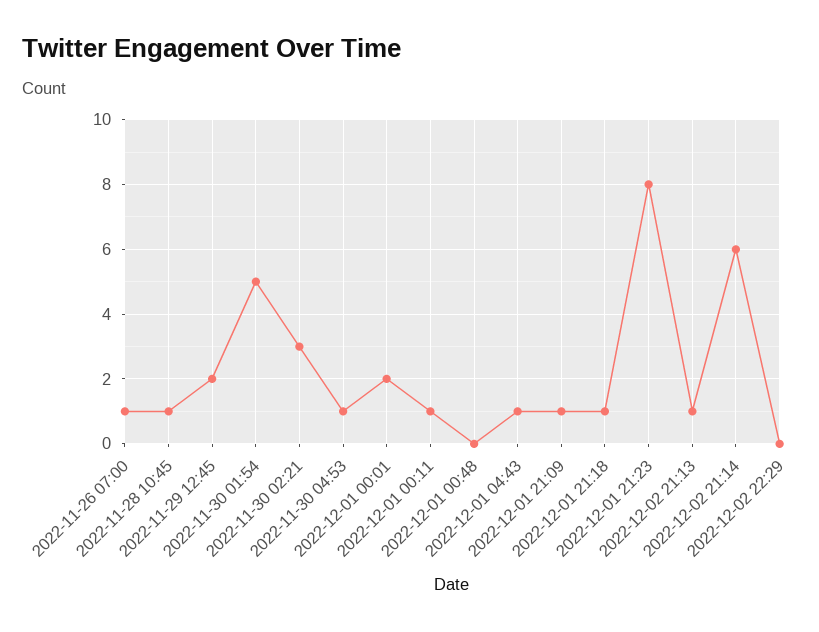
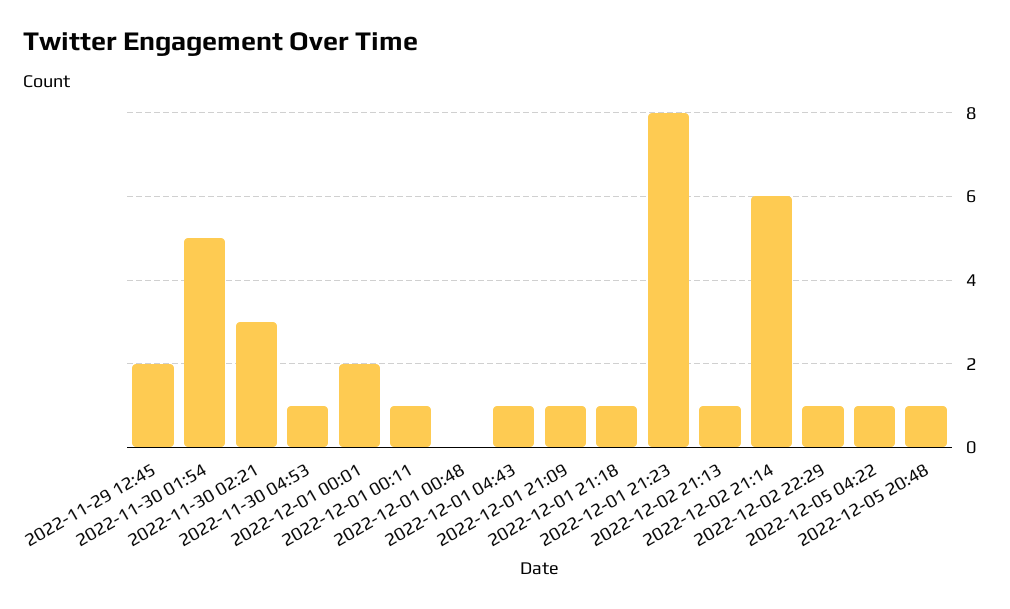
2022-11-26 07:00: 1 -> none
2022-11-28 10:45: 1 -> none
2022-12-02 22:29: 0 -> 1
2022-12-05 04:22: none -> 1
2022-12-05 20:48: none -> 1

